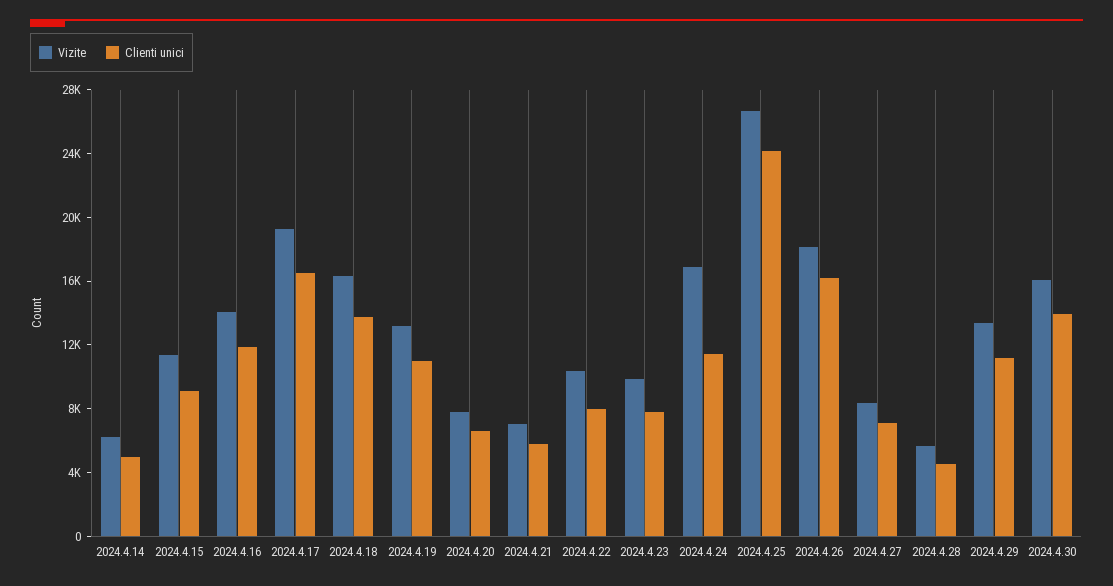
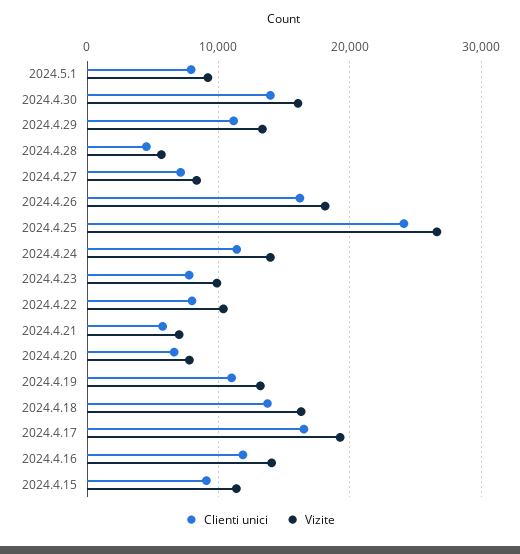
Vizite, 2024.4.14: 6000 -> none
Clienti unici, 2024.4.14: 5000 -> none
Vizite, 2024.4.24: 17000 -> 14000
Clienti unici, 2024.5.1: none -> 8000
Vizite, 2024.5.1: none -> 9000

